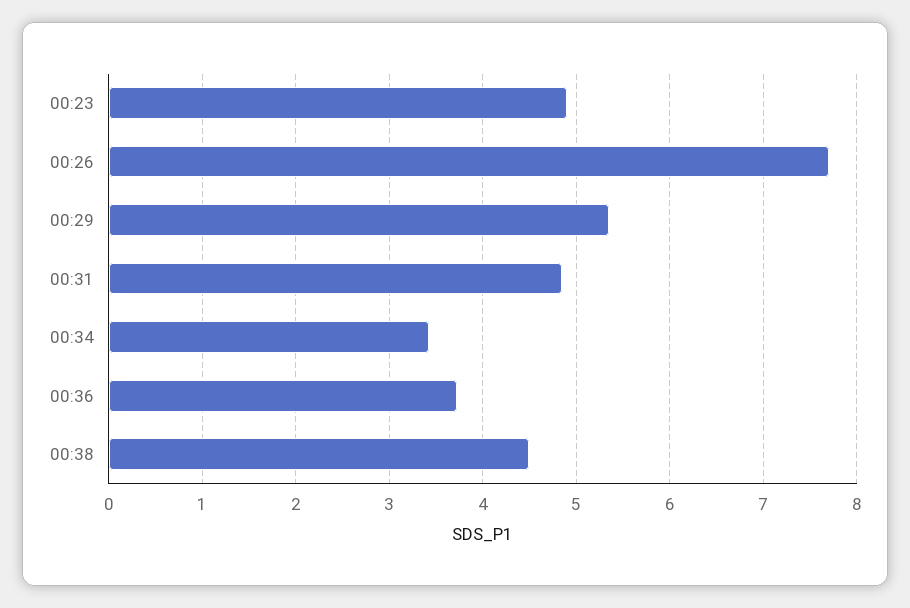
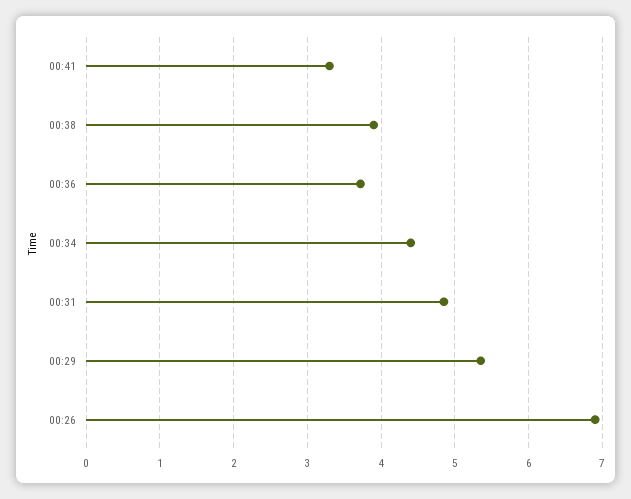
00:23: 4.9 -> none
00:26: 7.7 -> 6.9
00:34: 3.4 -> 4.4
00:38: 4.5 -> 3.9
00:41: none -> 3.3

